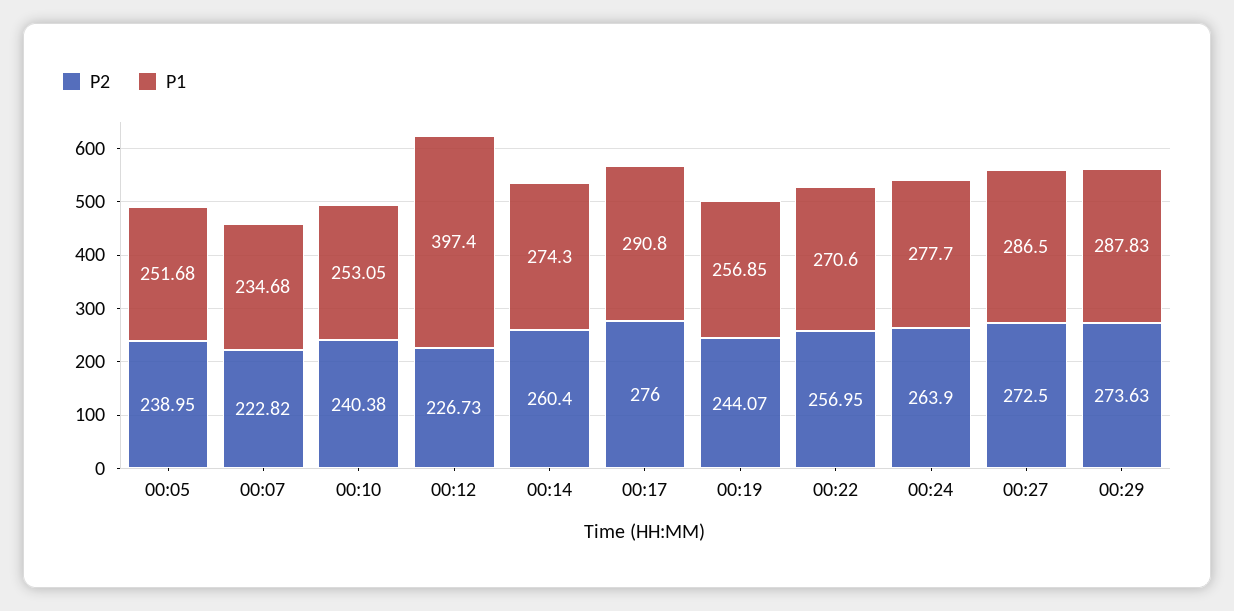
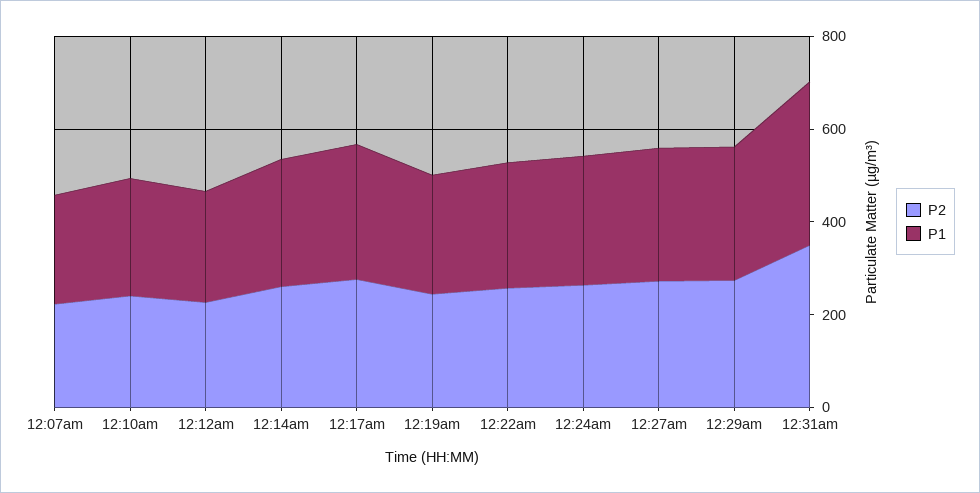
P2, 00:05: 238.95 -> none
P1, 00:05: 251.68 -> none
P1, 00:12: 397.4 -> 250
P2, 12:31am: none -> 350
P1, 12:31am: none -> 350

